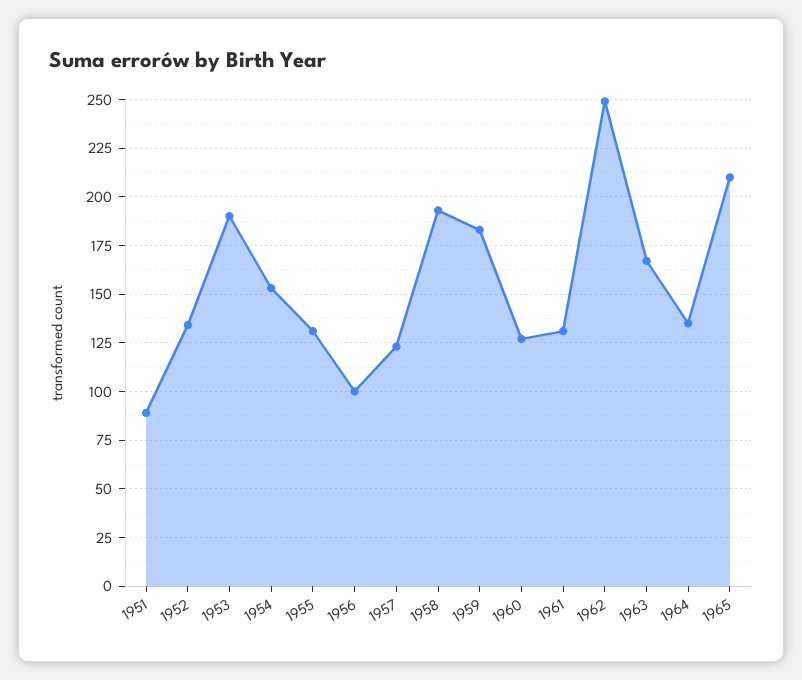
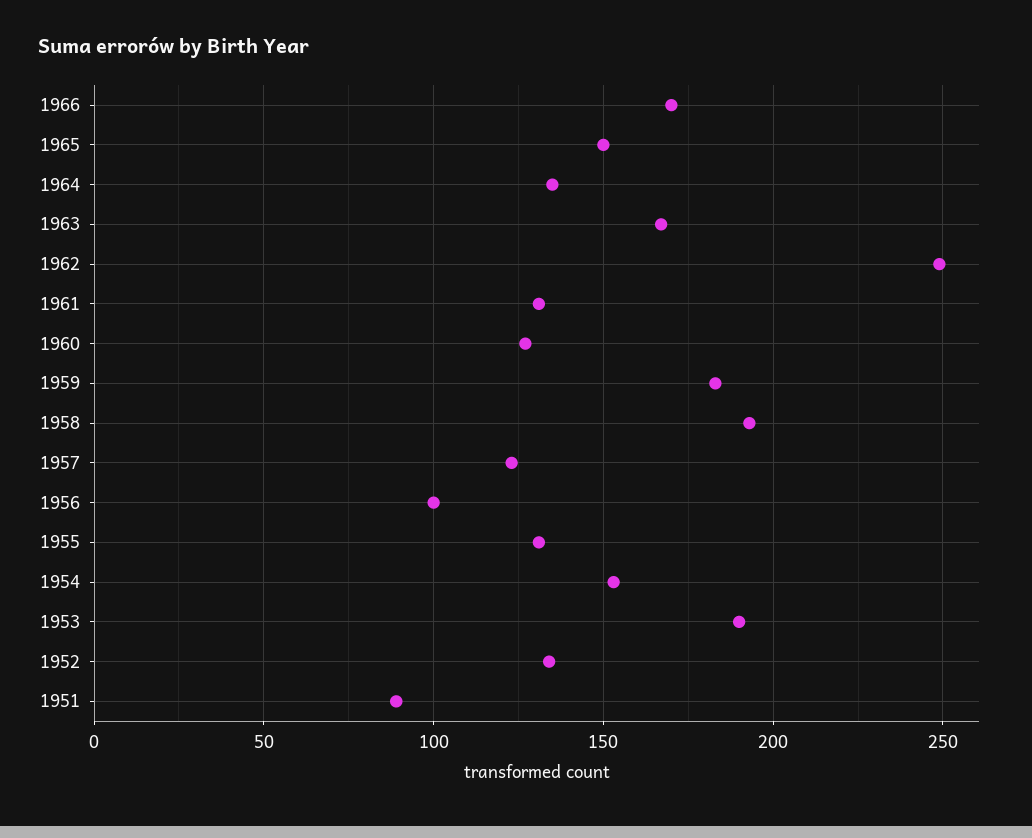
1965: 210 -> 150
1966: none -> 170

